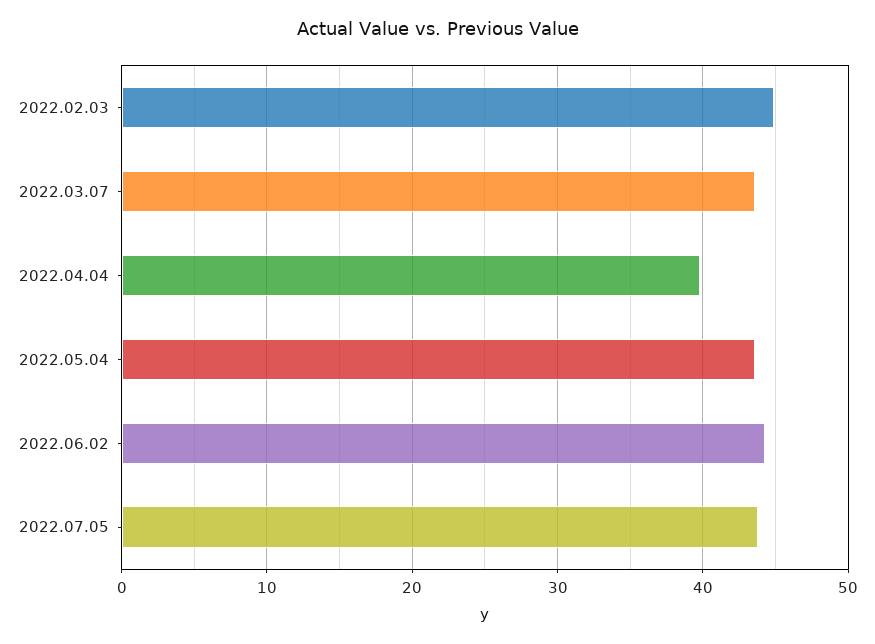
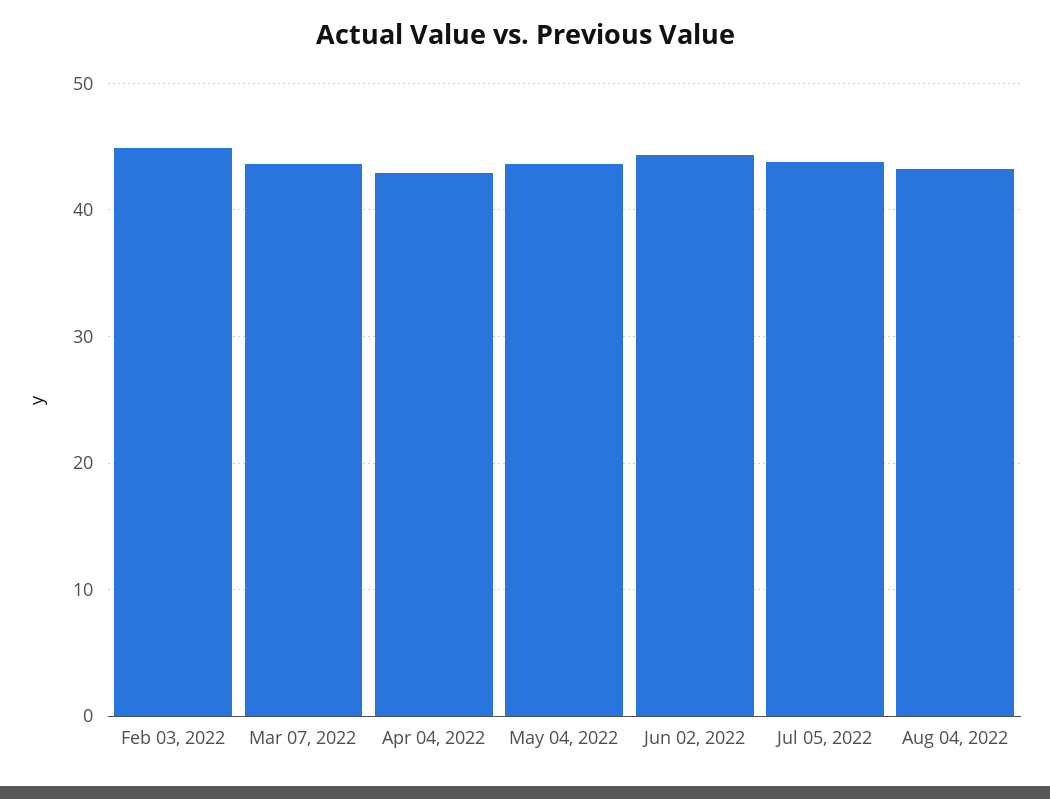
2022.04.04: 40 -> 43
Aug 04, 2022: none -> 43

